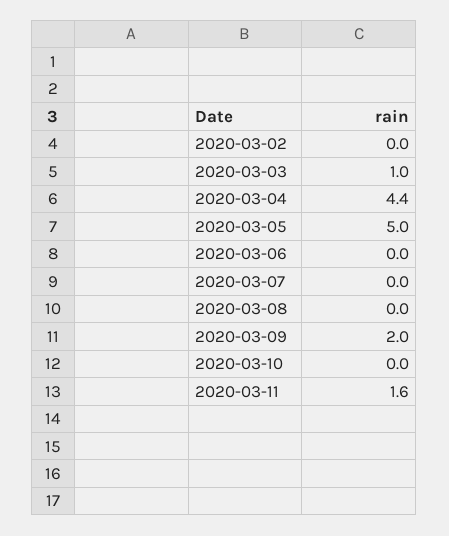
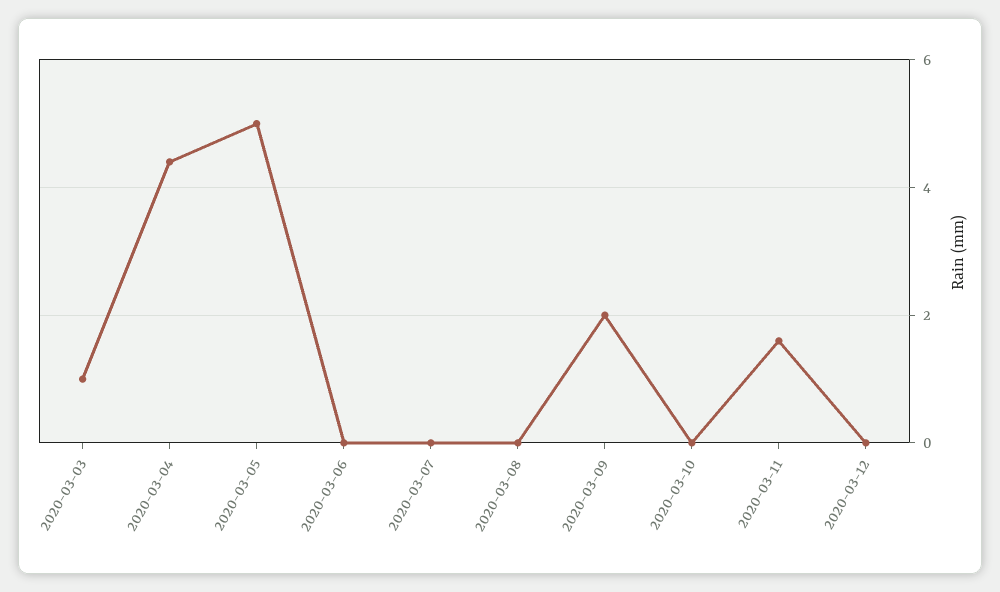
2020-03-02: 0 -> none
2020-03-12: none -> 0

